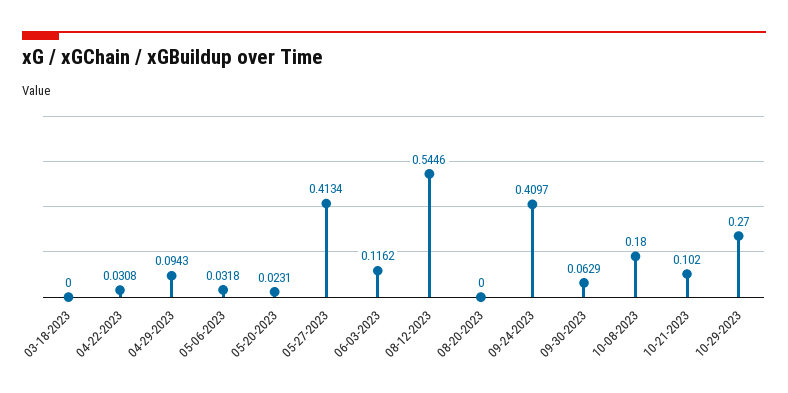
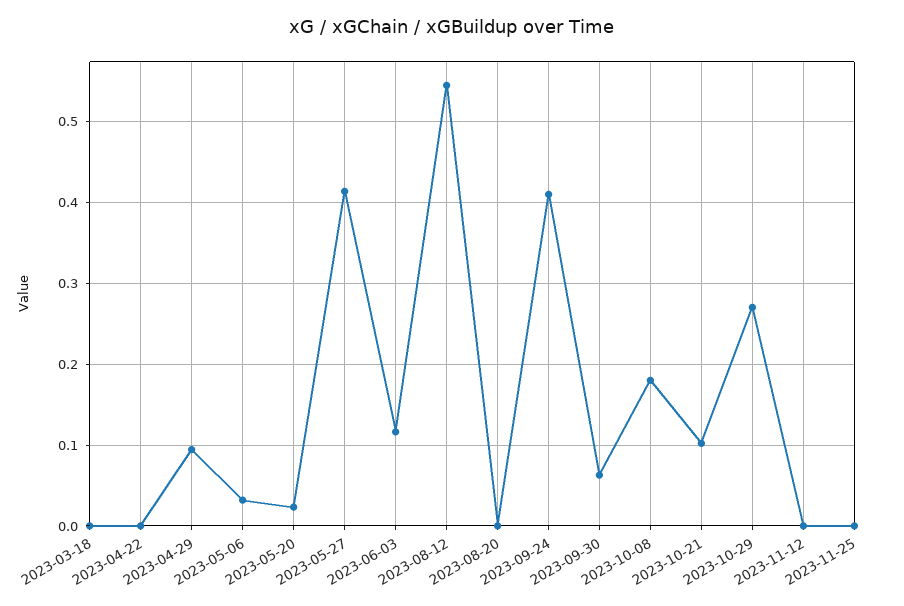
04-22-2023: 0.0308 -> 0
2023-11-12: none -> 0
2023-11-25: none -> 0

